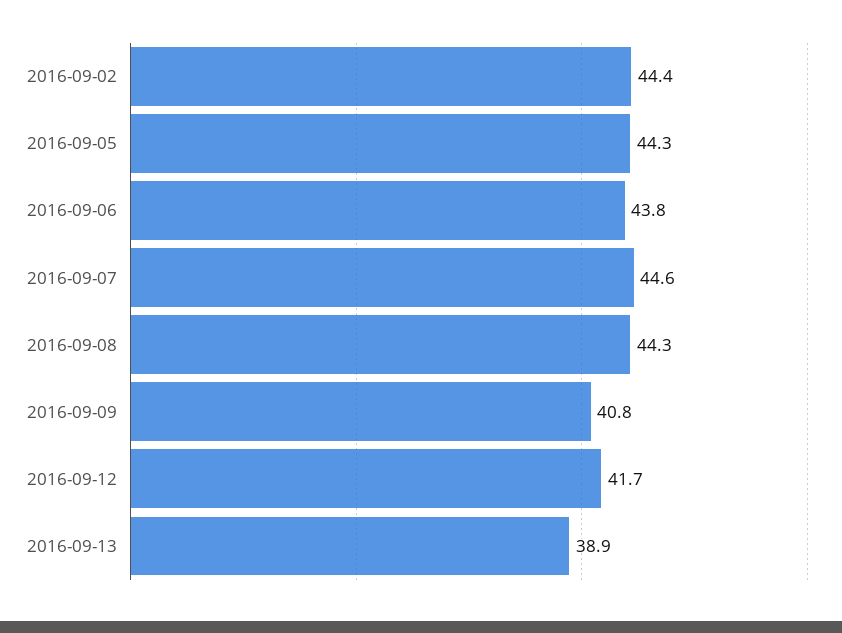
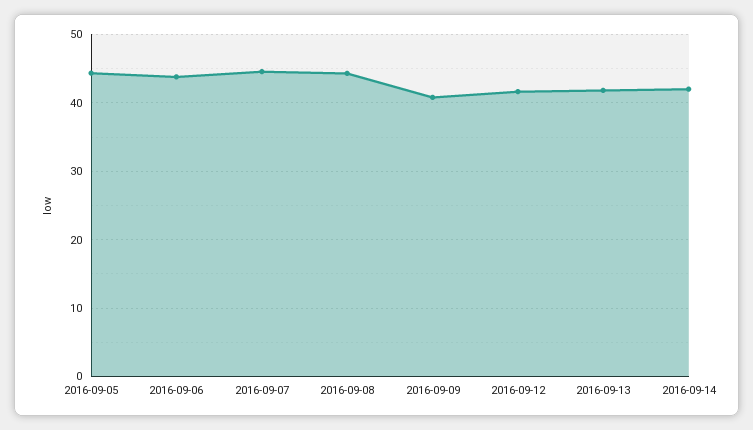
2016-09-02: 44.4 -> none
2016-09-13: 38.9 -> 42
2016-09-14: none -> 42

